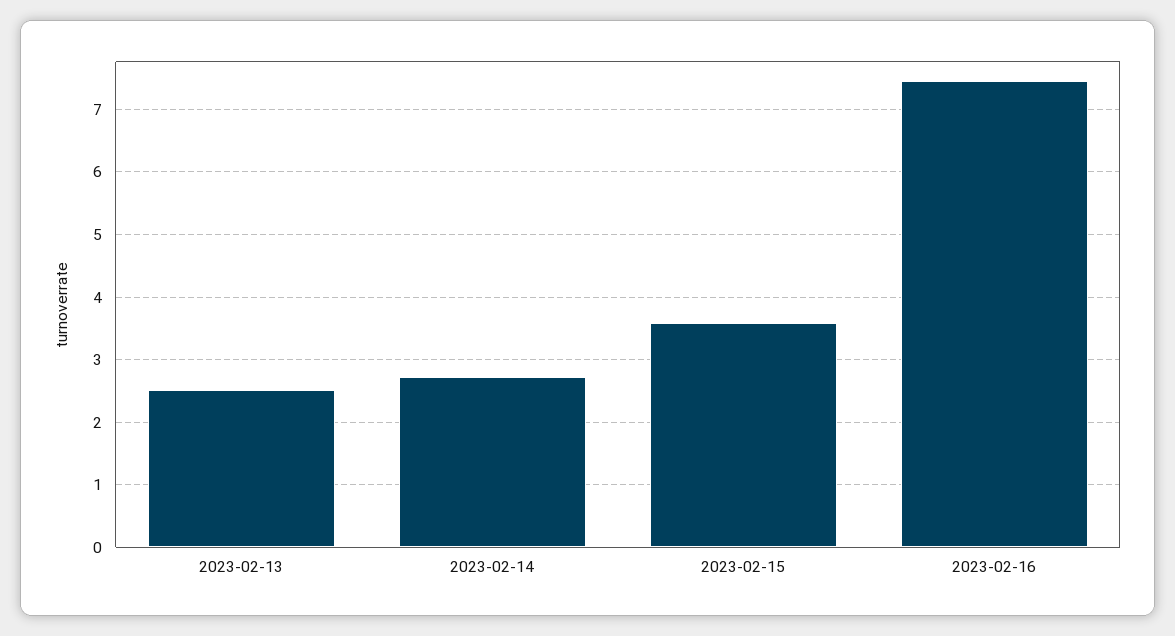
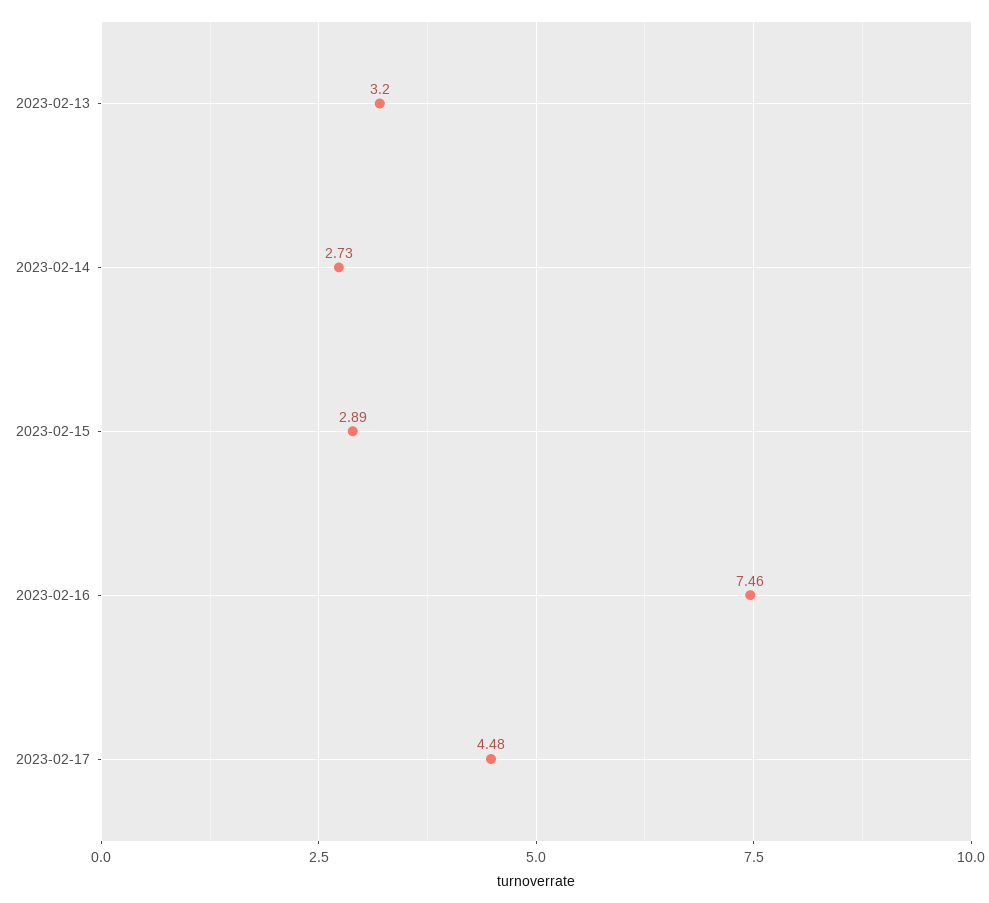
2023-02-13: 2.5 -> 3.2
2023-02-15: 3.6 -> 2.89
2023-02-17: none -> 4.48

